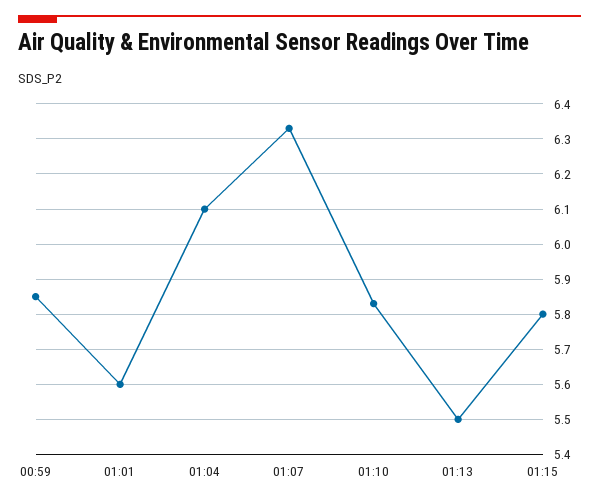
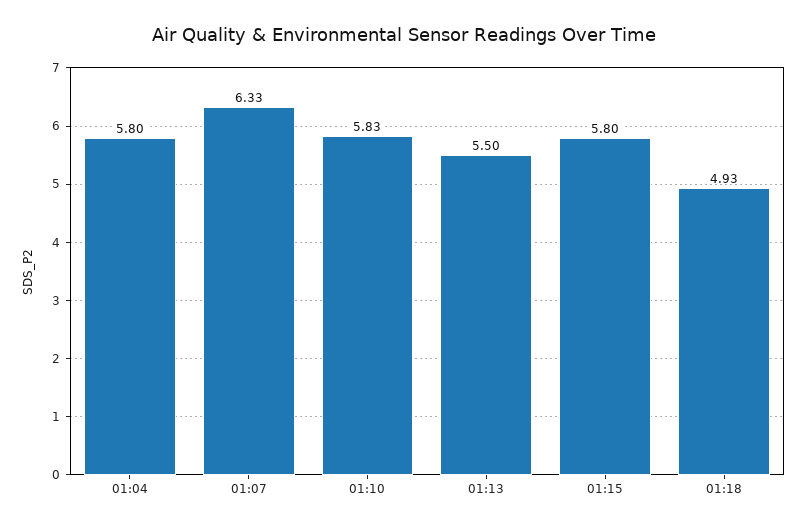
00:59: 5.85 -> none
01:01: 5.6 -> none
01:04: 6.1 -> 5.8
01:18: none -> 4.93

